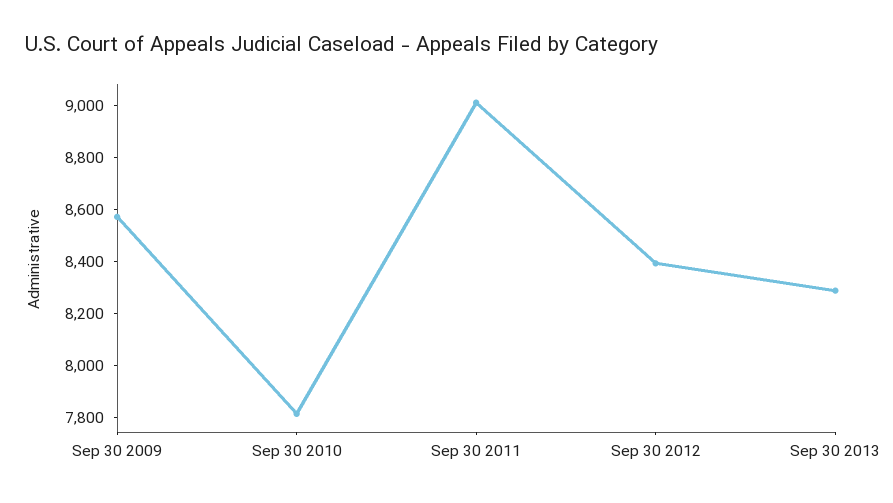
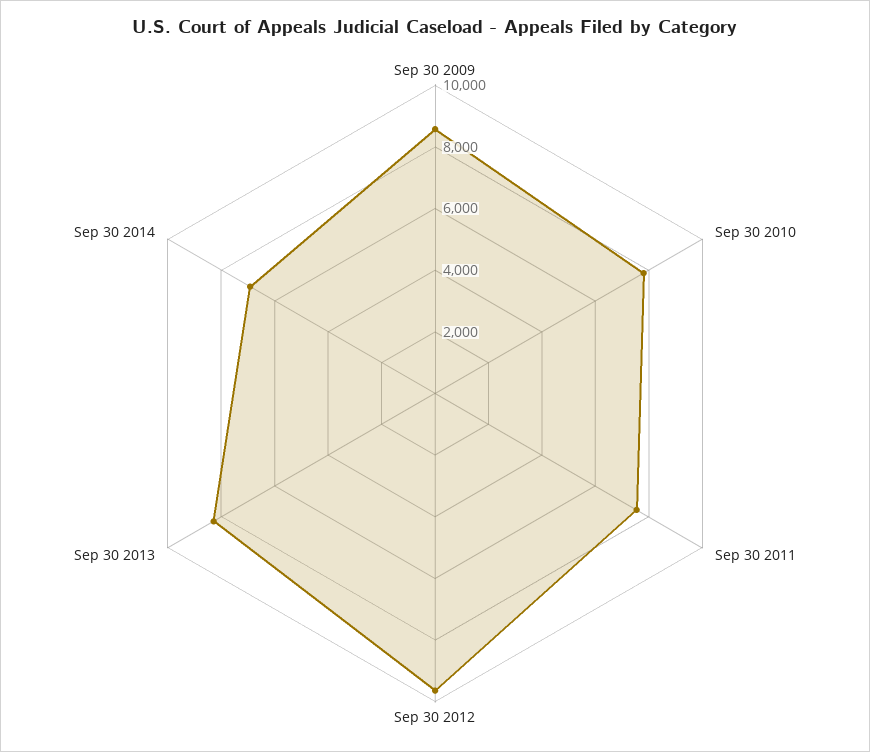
Sep 30 2011: 9000 -> 7500
Sep 30 2012: 8400 -> 9500
Sep 30 2014: none -> 7000

